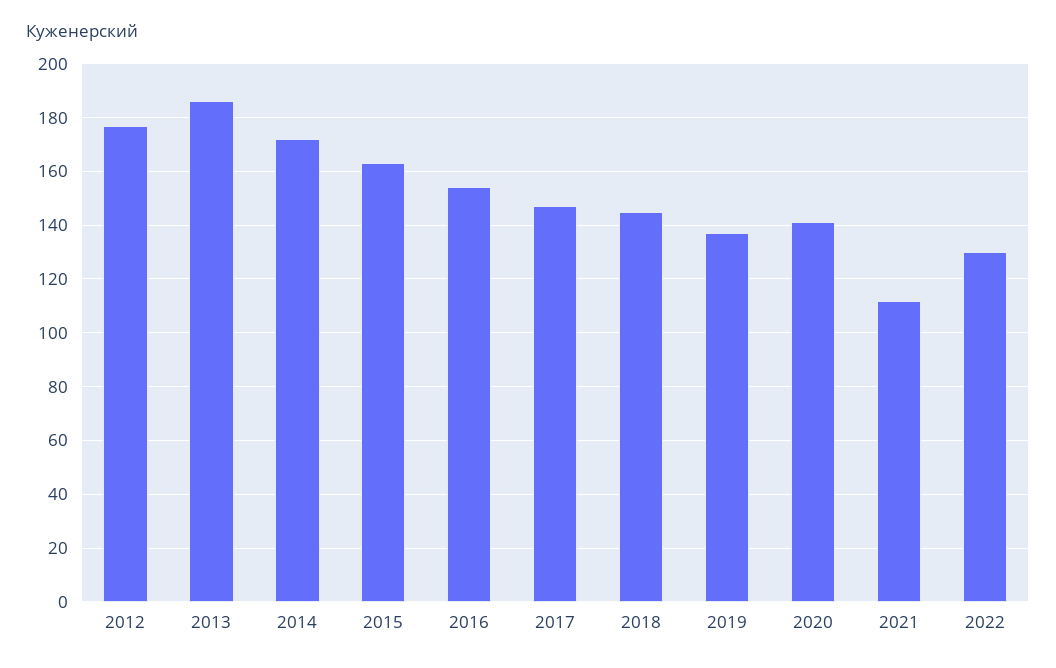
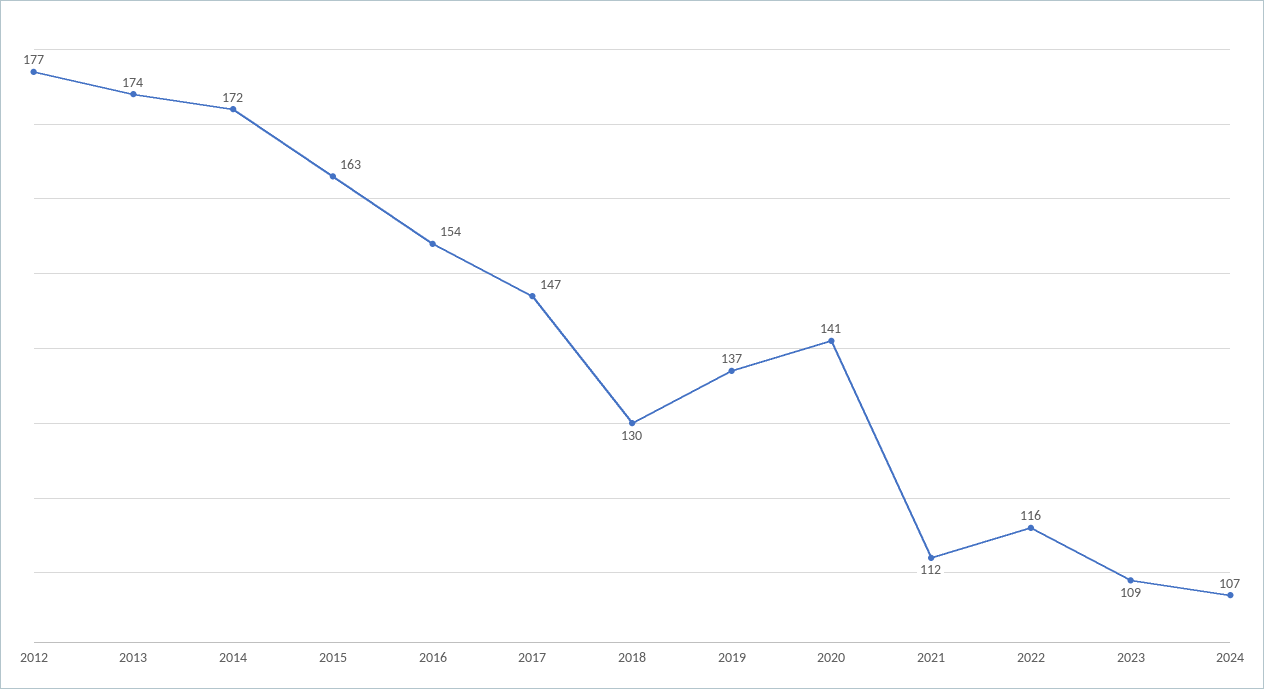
2013: 185 -> 174
2018: 145 -> 130
2022: 130 -> 116
2023: none -> 109
2024: none -> 107

